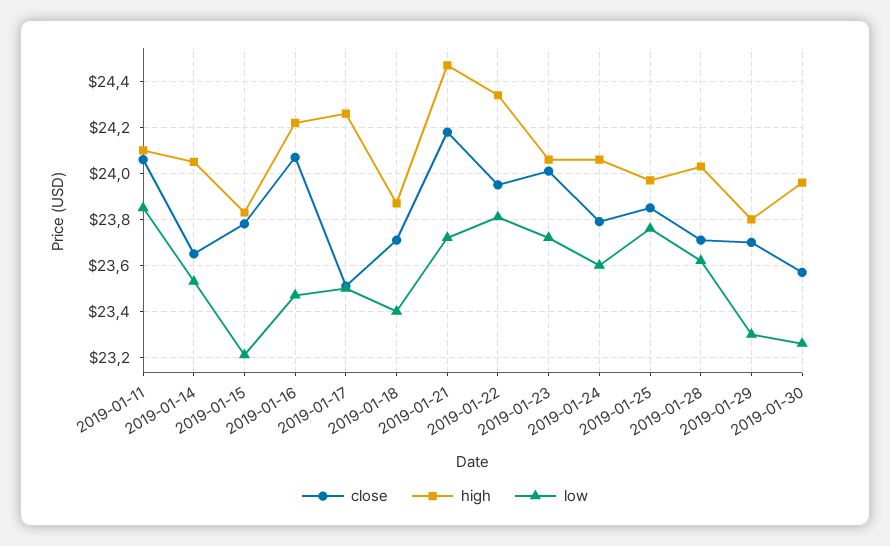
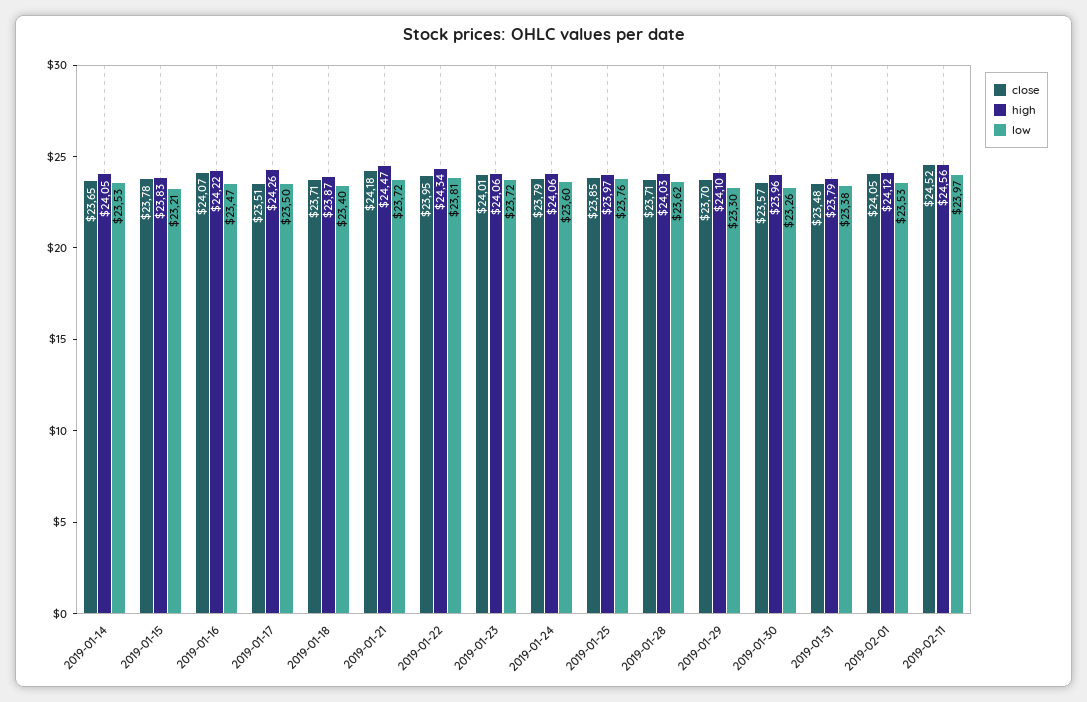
close, 2019-01-11: 24.05 -> none
high, 2019-01-11: 24.1 -> none
low, 2019-01-11: 23.85 -> none
high, 2019-01-29: 23.8 -> 24.1
close, 2019-01-31: none -> 23.48
high, 2019-01-31: none -> 23.79
low, 2019-01-31: none -> 23.38
close, 2019-02-01: none -> 24.05
high, 2019-02-01: none -> 24.12
low, 2019-02-01: none -> 23.53
close, 2019-02-11: none -> 24.52
high, 2019-02-11: none -> 24.56
low, 2019-02-11: none -> 23.97

